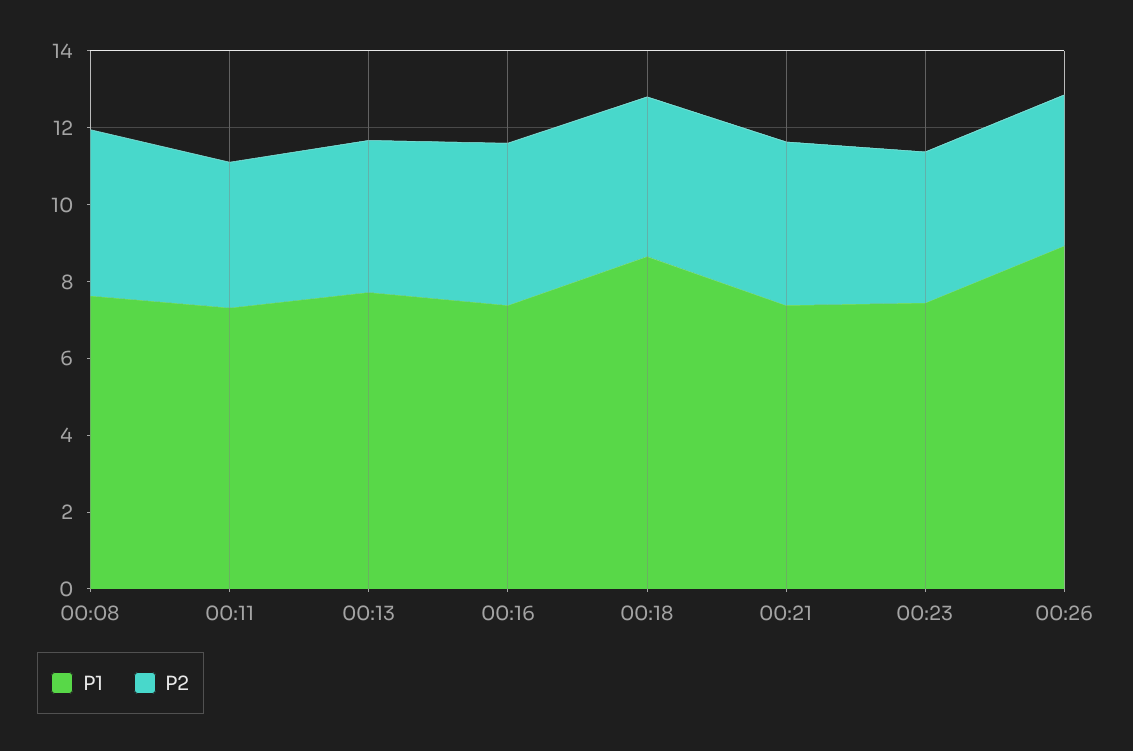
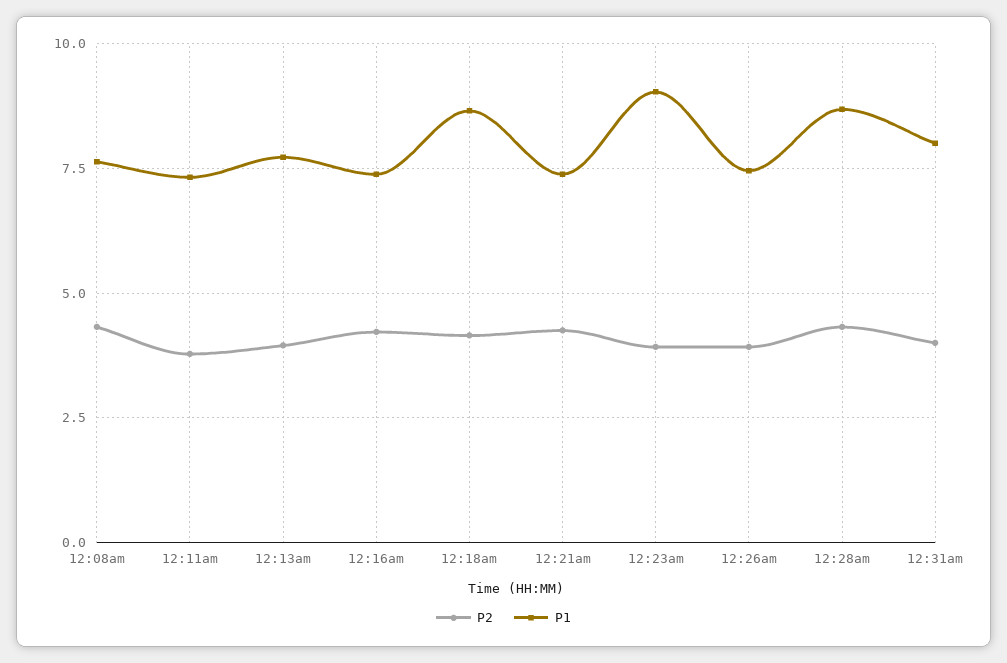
P1, 00:23: 7.5 -> 9
P1, 00:26: 9 -> 7.5
P2, 12:28am: none -> 4.25
P1, 12:28am: none -> 8.75
P2, 12:31am: none -> 4
P1, 12:31am: none -> 8

